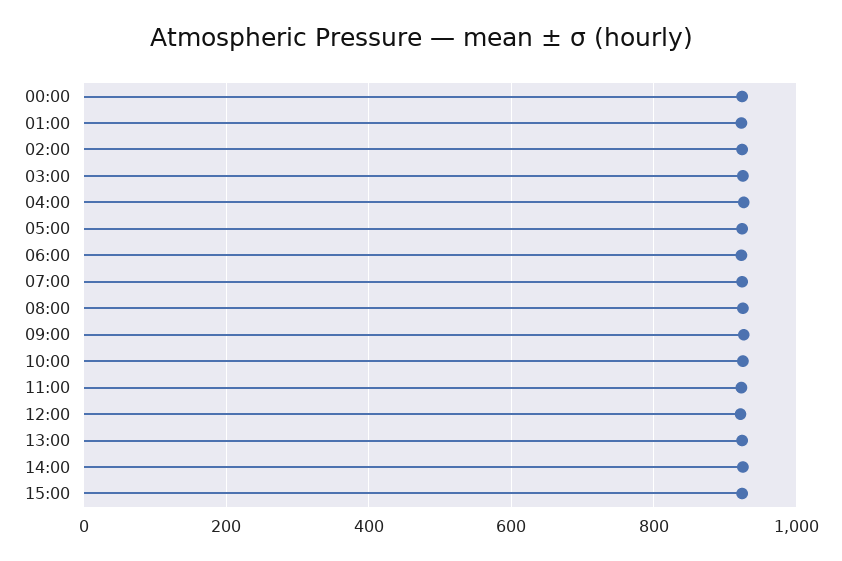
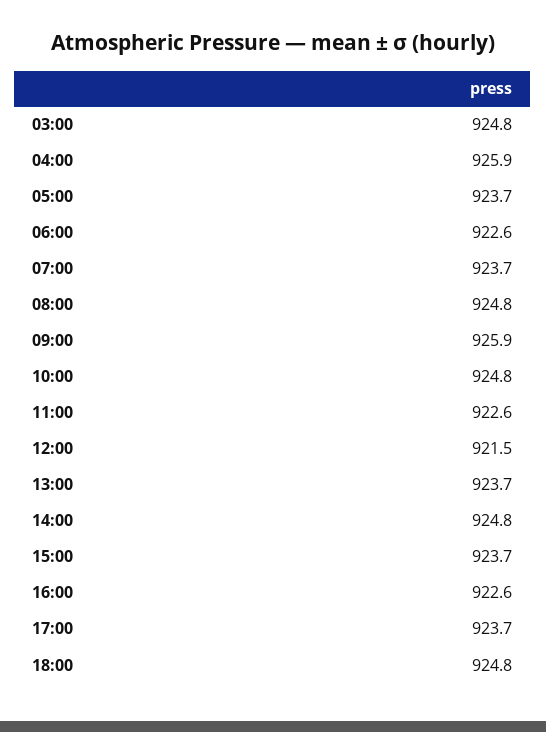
00:00: 920 -> none
01:00: 920 -> none
02:00: 920 -> none
16:00: none -> 922.6
17:00: none -> 923.7
18:00: none -> 924.8

